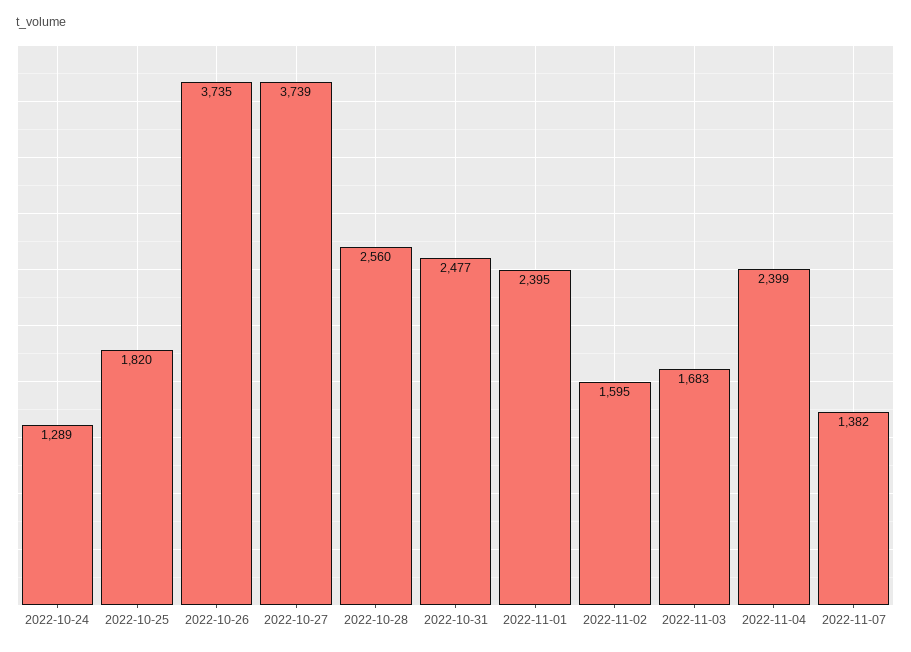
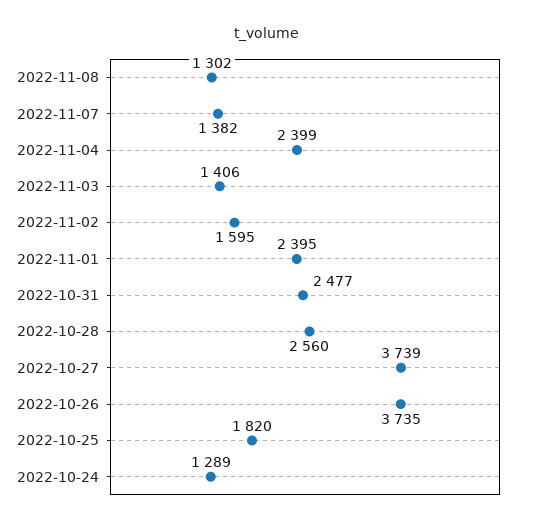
2022-11-03: 1683 -> 1406
2022-11-08: none -> 1302

